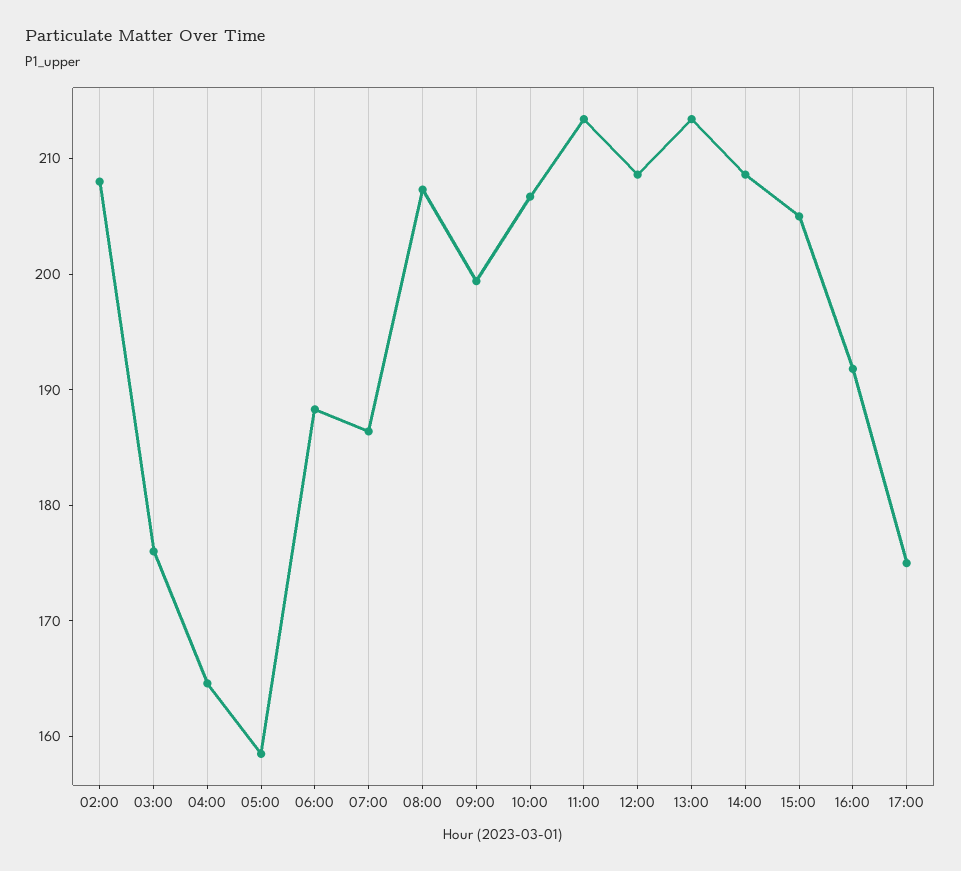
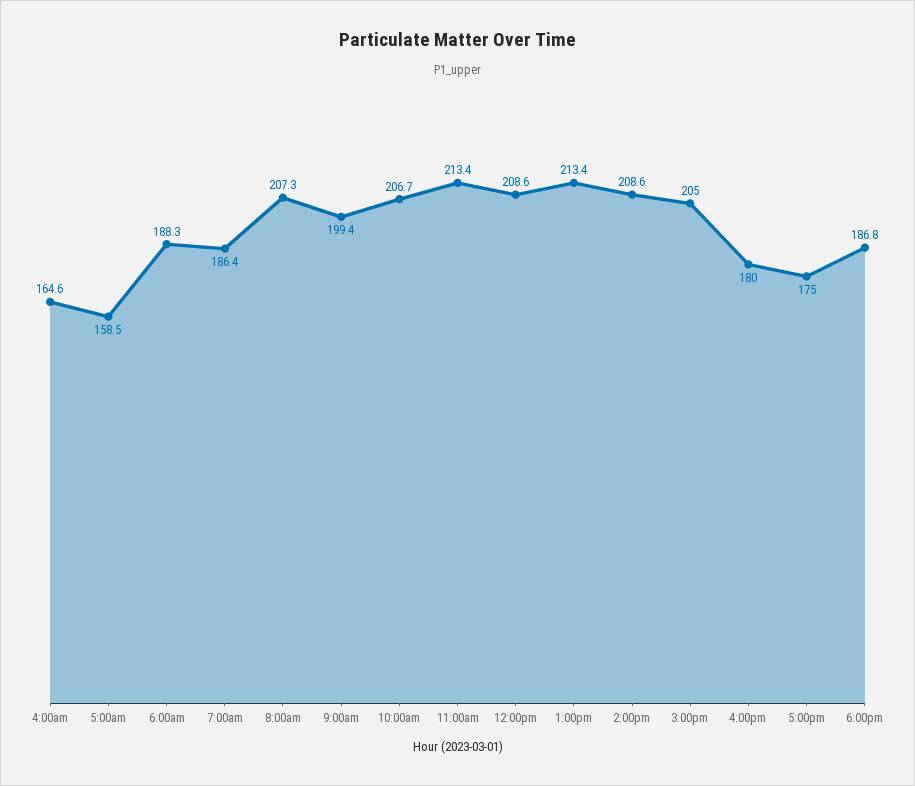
02:00: 208 -> none
03:00: 176 -> none
16:00: 192 -> 180
6:00pm: none -> 186.8

